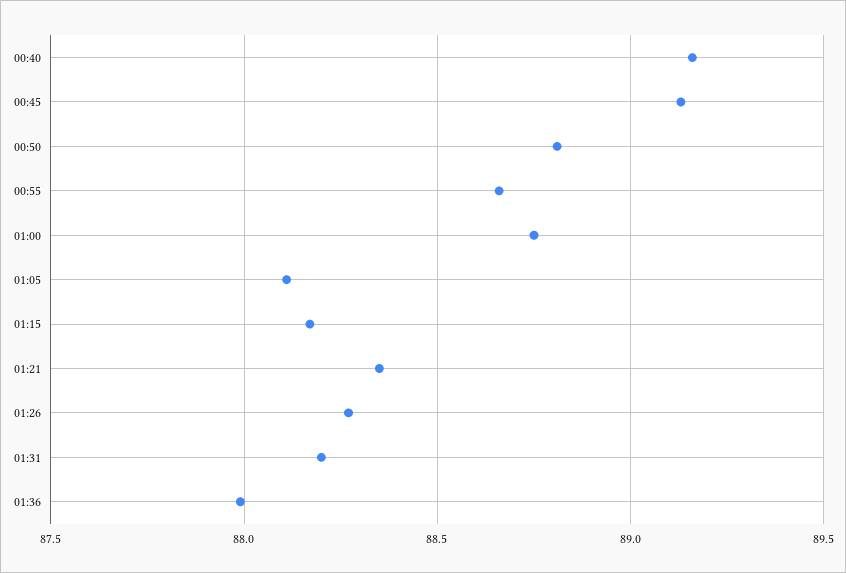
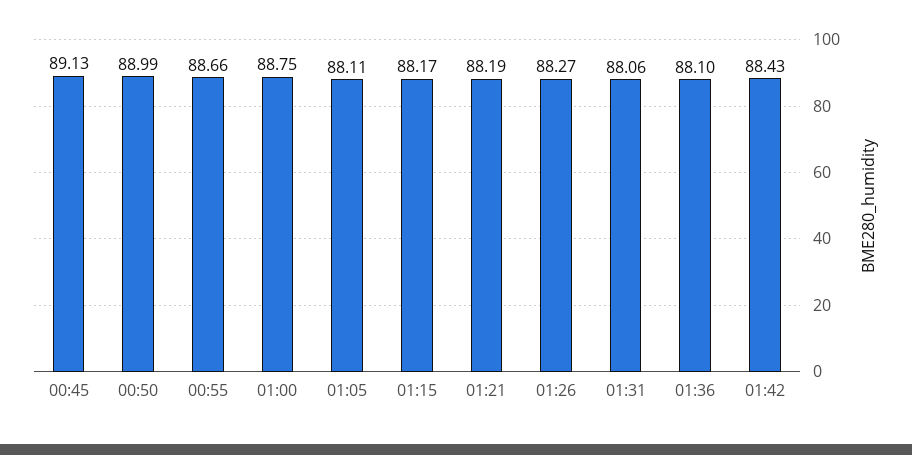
00:40: 89.15 -> none
00:50: 88.8 -> 88.99
01:21: 88.35 -> 88.19
01:31: 88.2 -> 88.06
01:36: 88 -> 88.1
01:42: none -> 88.43

